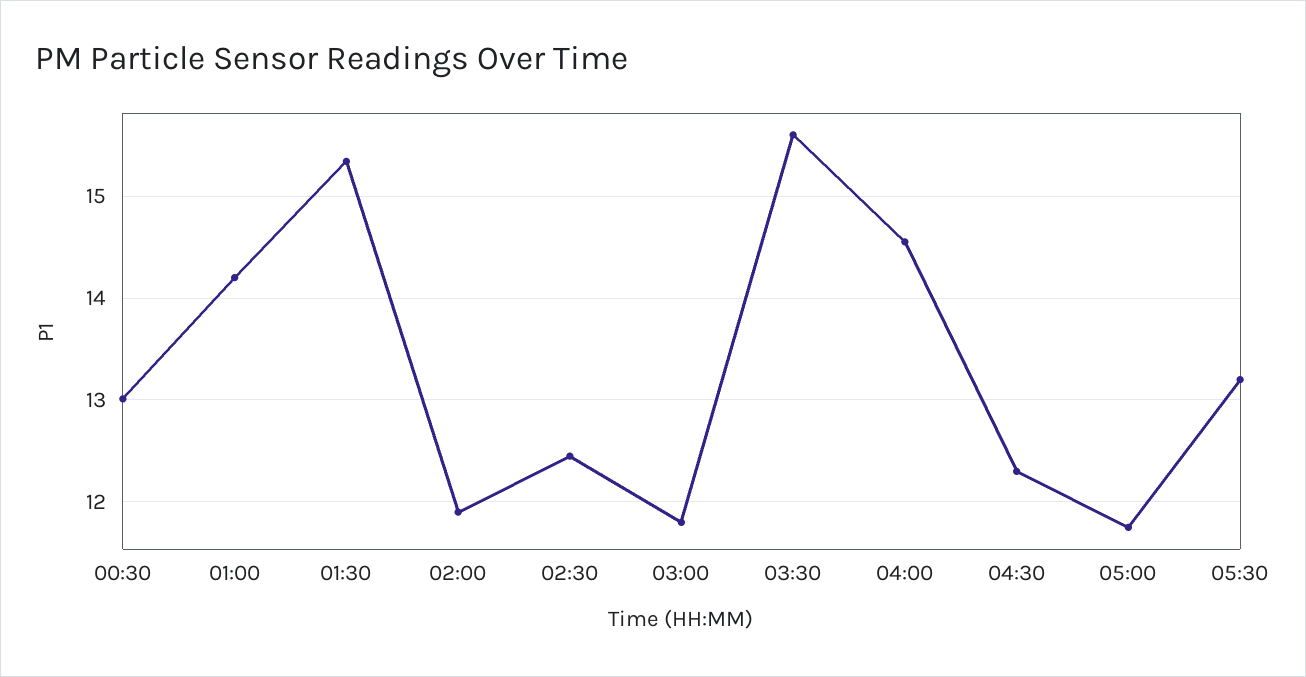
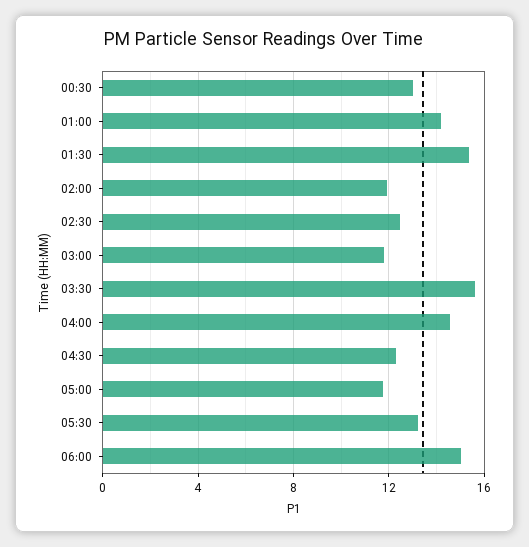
06:00: none -> 15

